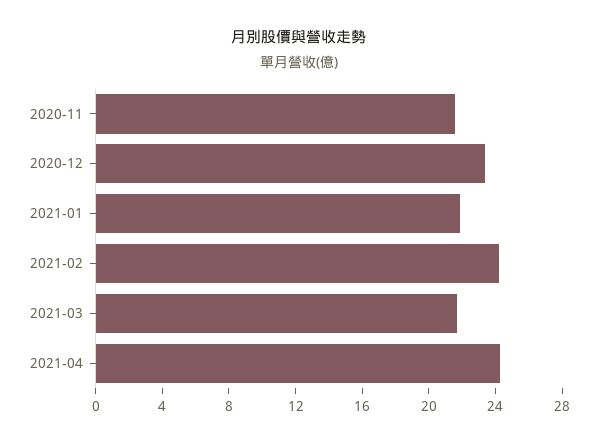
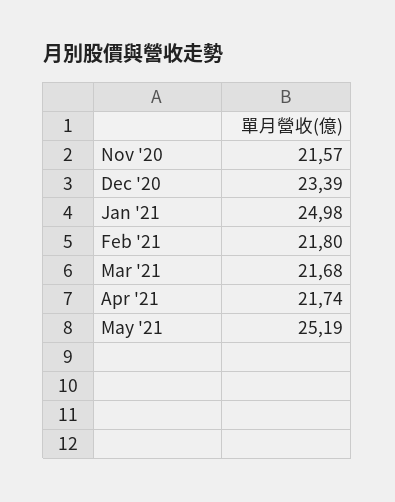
2021-01: 22 -> 24.98
2021-02: 24 -> 21.8
2021-04: 24 -> 21.74
May '21: none -> 25.19

